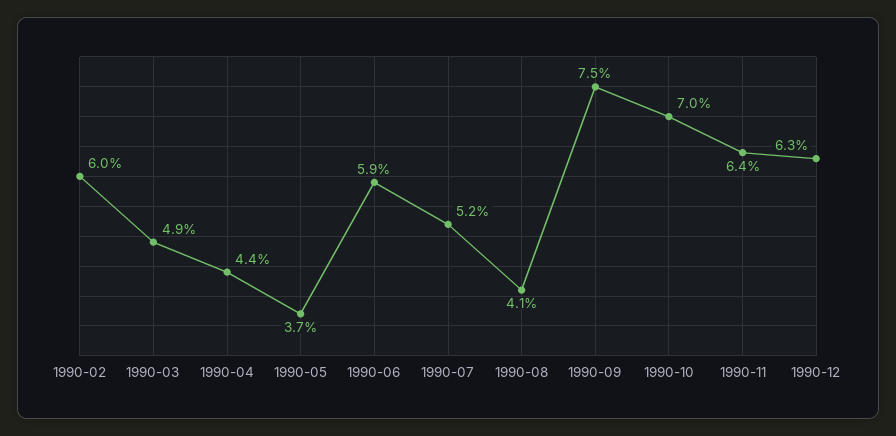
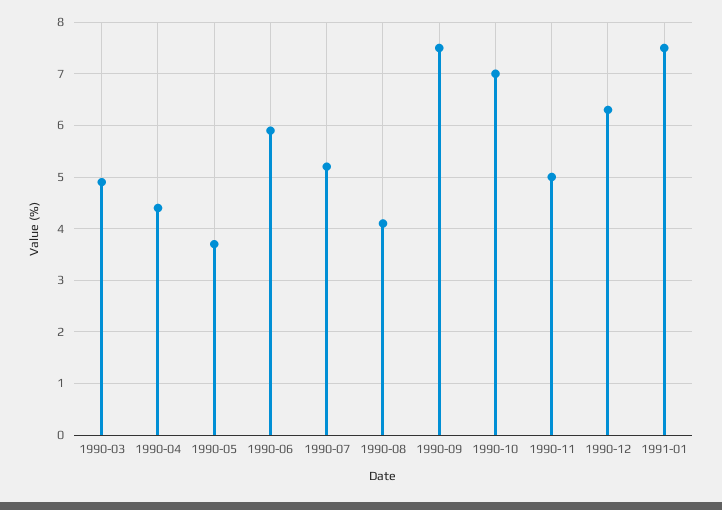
1990-02: 6 -> none
1990-11: 6.4 -> 5
1991-01: none -> 7.5

